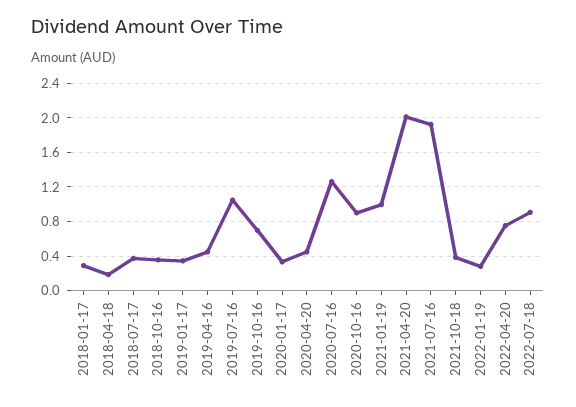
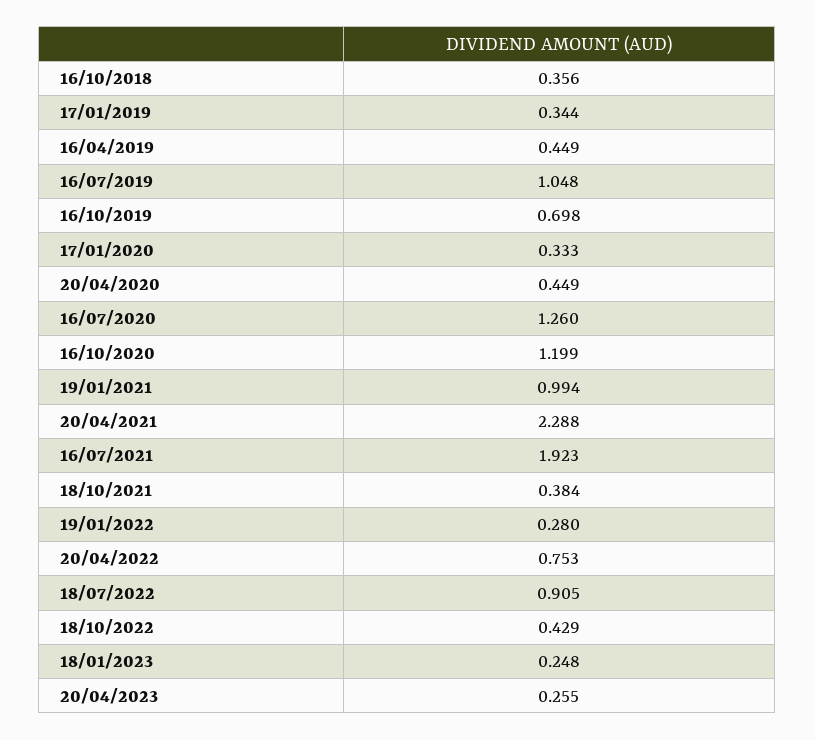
2018-01-17: 0.3 -> none
2018-04-18: 0.2 -> none
2018-07-17: 0.4 -> none
2020-10-16: 0.9 -> 1.199
2021-04-20: 2 -> 2.288
18/10/2022: none -> 0.429
18/01/2023: none -> 0.248
20/04/2023: none -> 0.255

